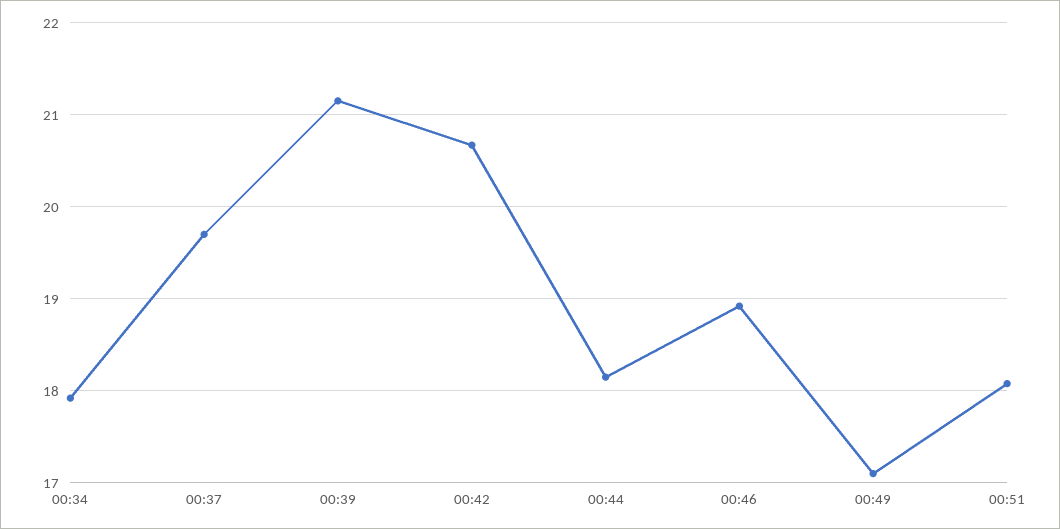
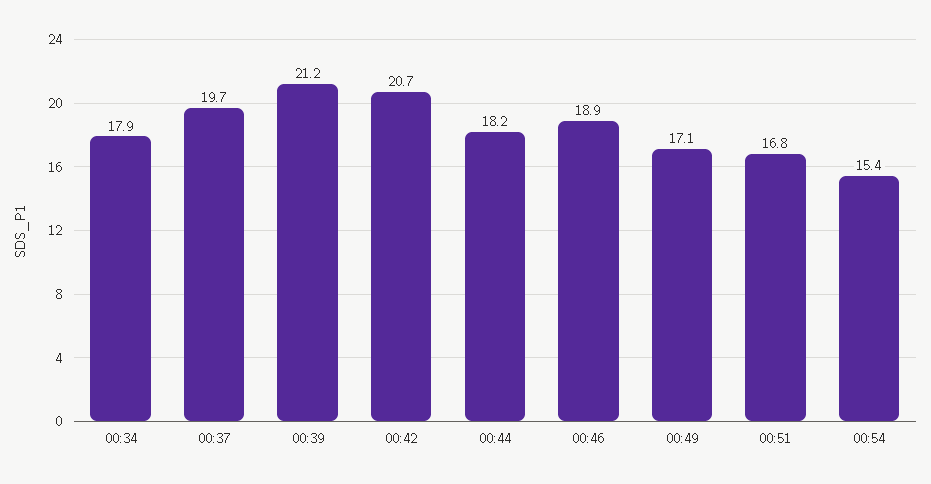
00:51: 18.1 -> 16.8
00:54: none -> 15.4

